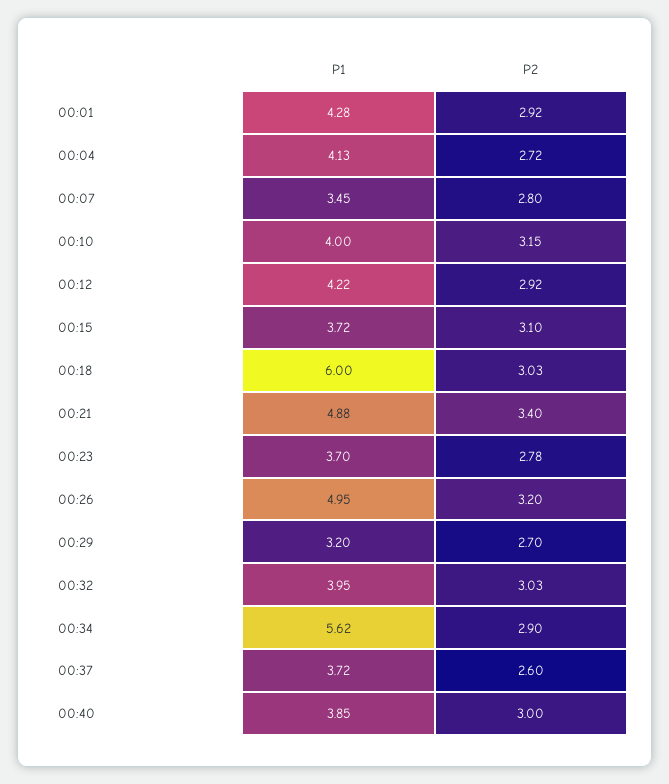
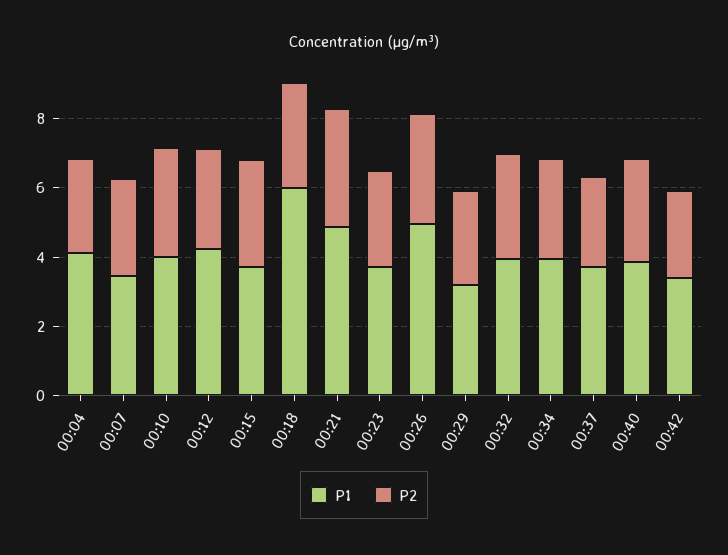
P1, 00:01: 4.28 -> none
P2, 00:01: 2.92 -> none
P1, 00:34: 5.62 -> 4
P1, 00:42: none -> 3.5
P2, 00:42: none -> 2.5

